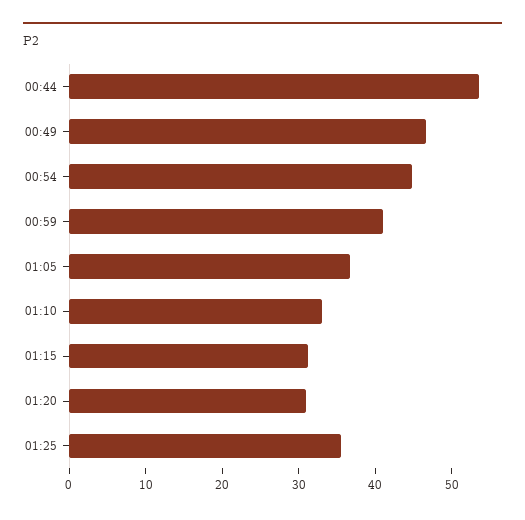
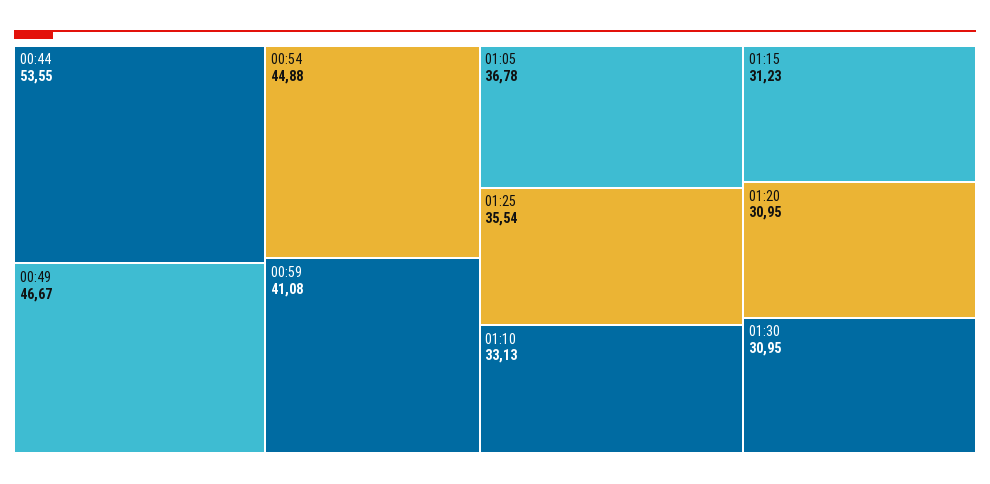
01:30: none -> 30.95

